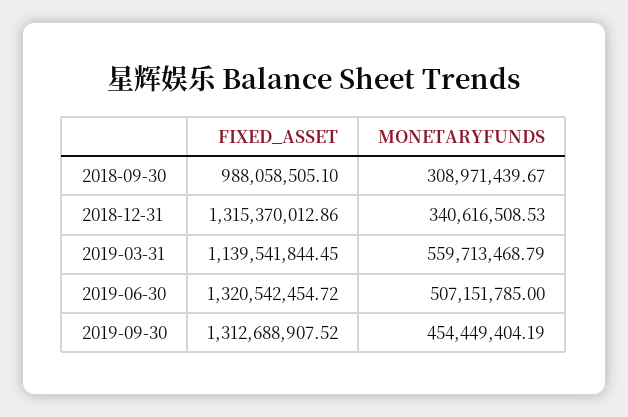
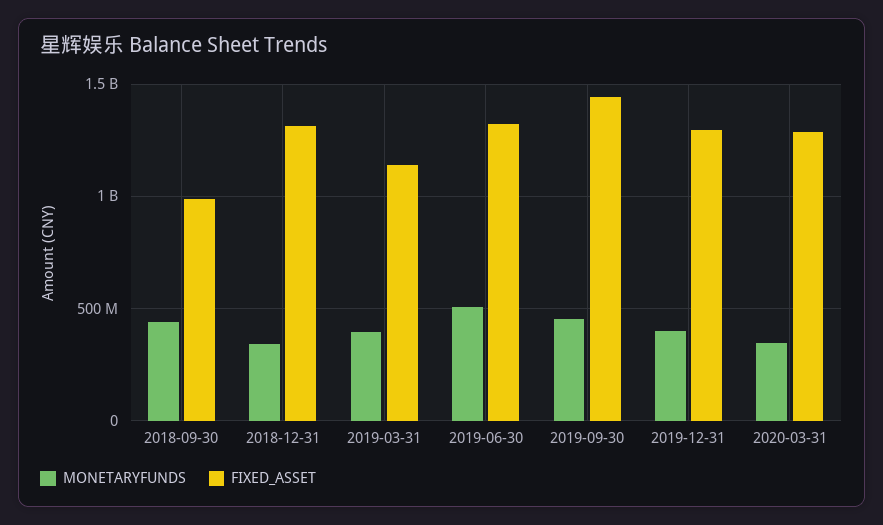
MONETARYFUNDS, 2018-09-30: 308971439.67 -> 450000000
MONETARYFUNDS, 2019-03-31: 559713468.79 -> 400000000
FIXED_ASSET, 2019-09-30: 1312688907.52 -> 1450000000
MONETARYFUNDS, 2019-12-31: none -> 400000000
FIXED_ASSET, 2019-12-31: none -> 1300000000
MONETARYFUNDS, 2020-03-31: none -> 350000000
FIXED_ASSET, 2020-03-31: none -> 1300000000

